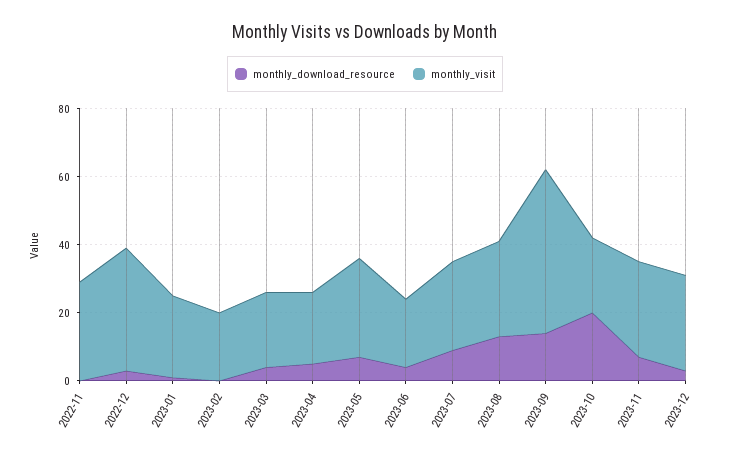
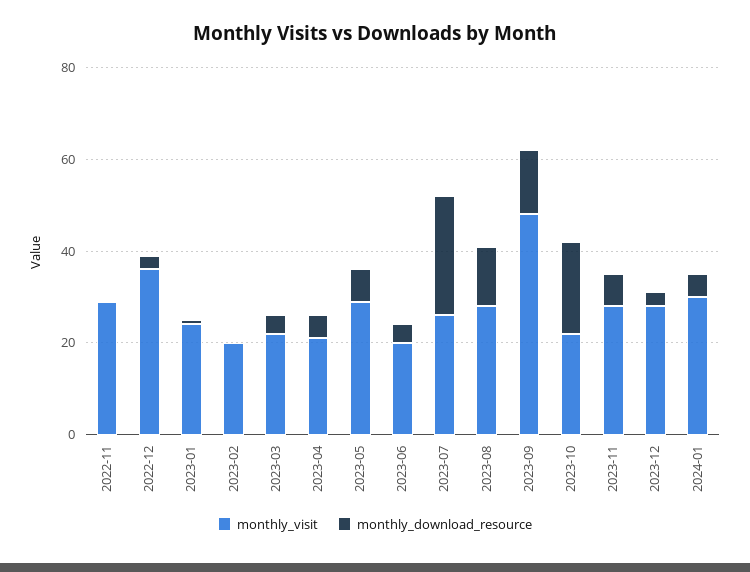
monthly_download_resource, 2023-07: 10 -> 25
monthly_visit, 2024-01: none -> 30
monthly_download_resource, 2024-01: none -> 5

